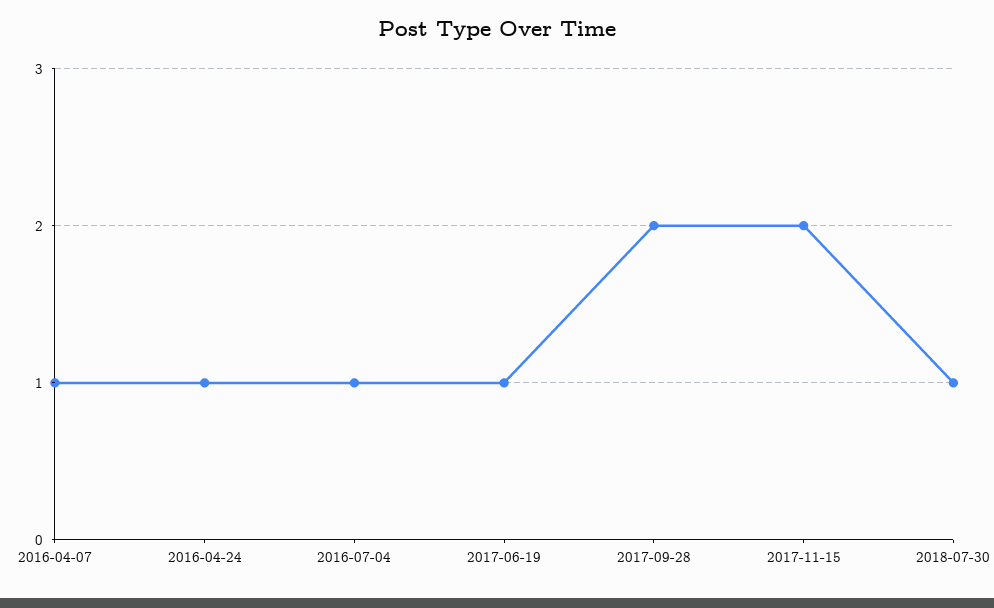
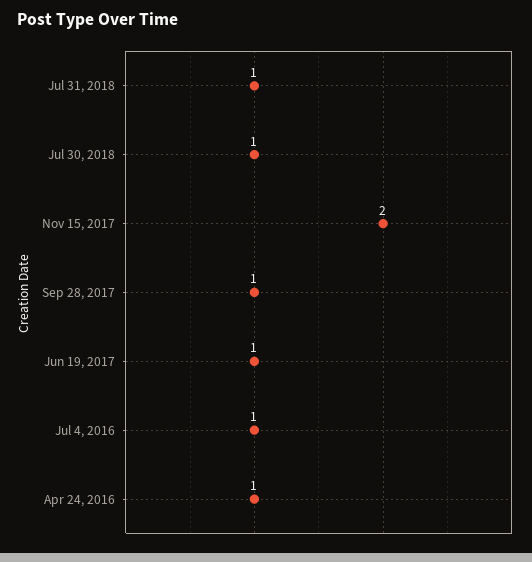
2016-04-07: 1 -> none
2017-09-28: 2 -> 1
Jul 31, 2018: none -> 1

